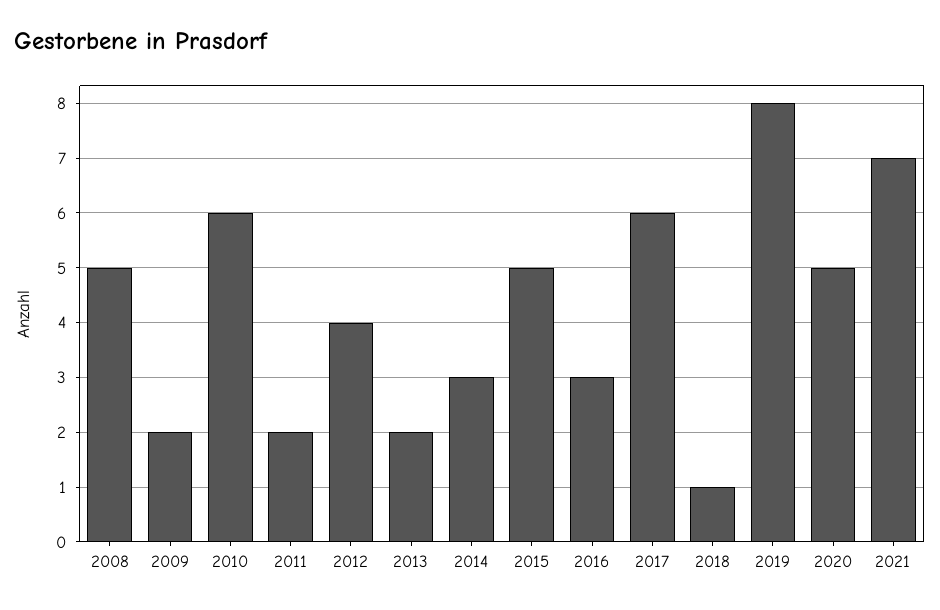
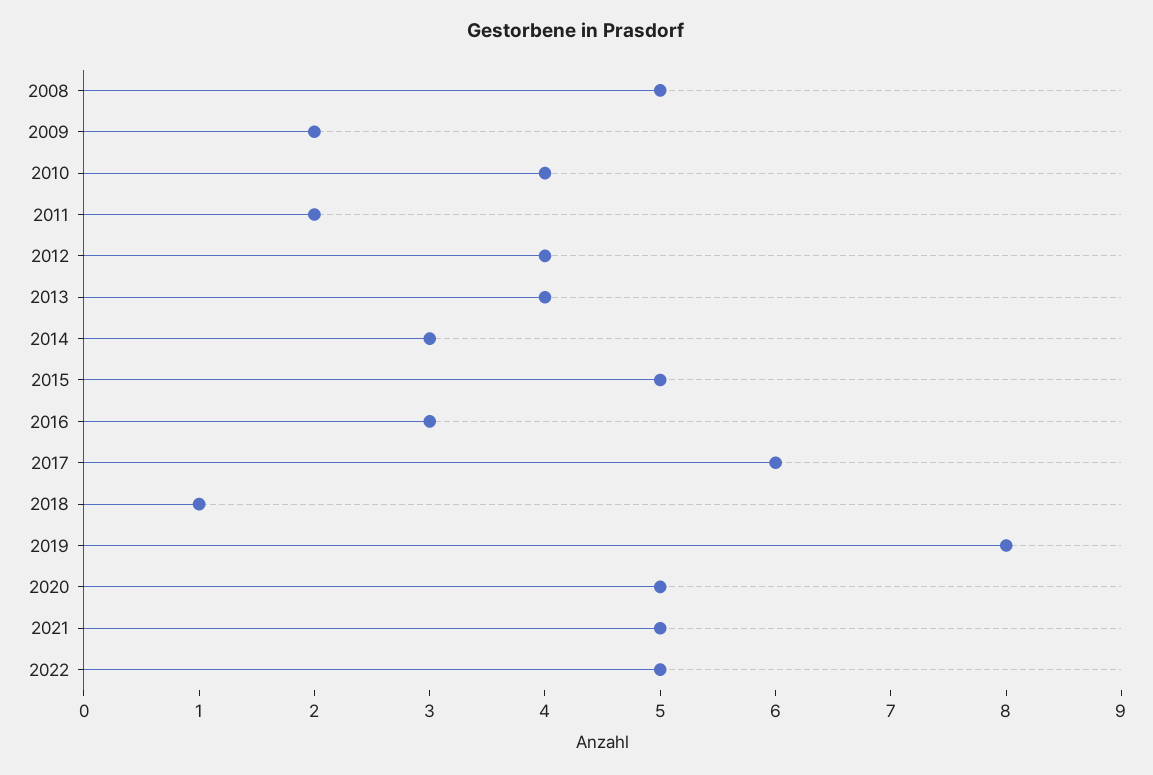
2010: 6 -> 4
2013: 2 -> 4
2021: 7 -> 5
2022: none -> 5

